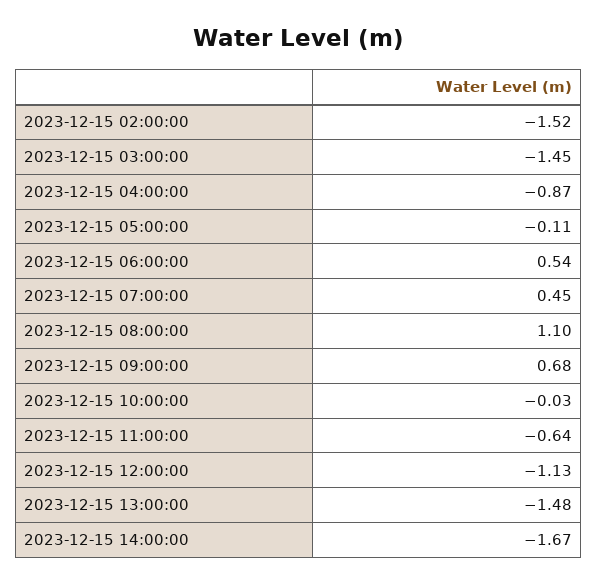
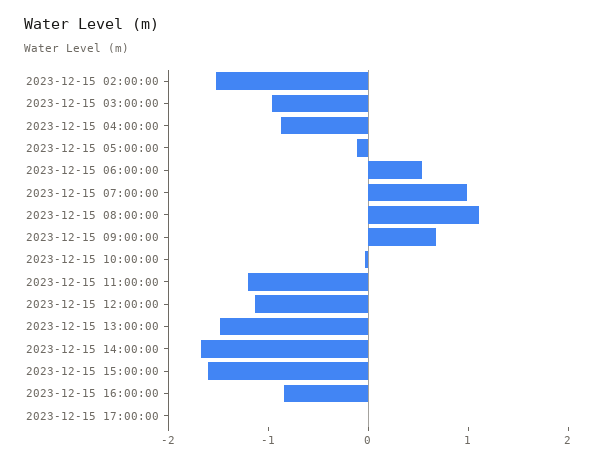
2023-12-15 03:00:00: -1.45 -> -1
2023-12-15 07:00:00: 0.45 -> 1
2023-12-15 11:00:00: -0.64 -> -1.2
2023-12-15 15:00:00: none -> -1.6
2023-12-15 16:00:00: none -> -0.8
2023-12-15 17:00:00: none -> 0

